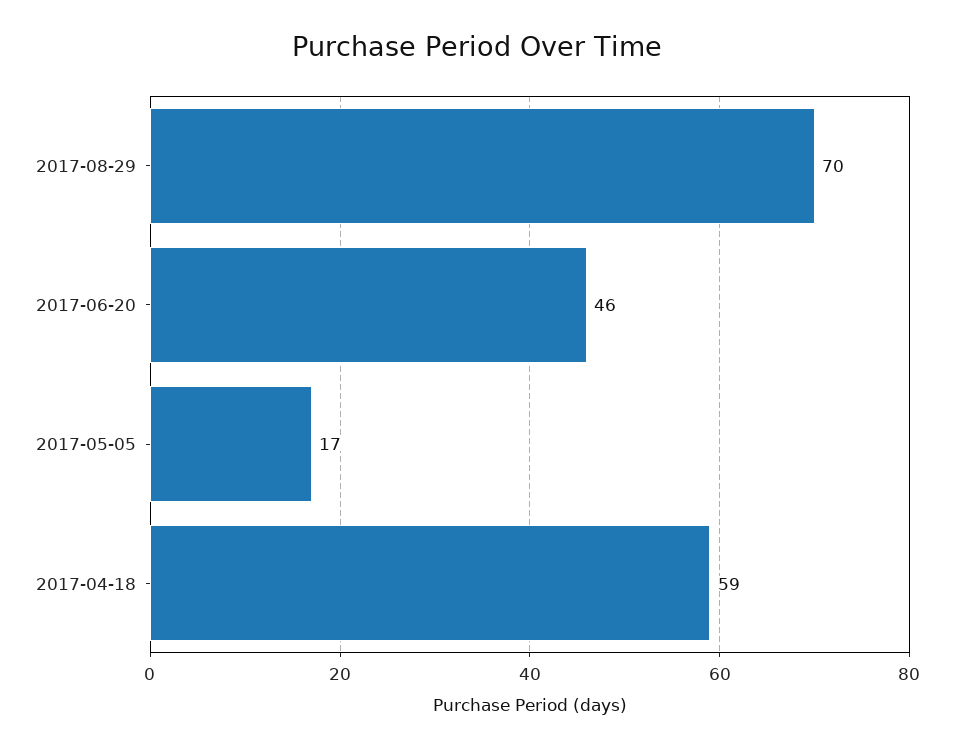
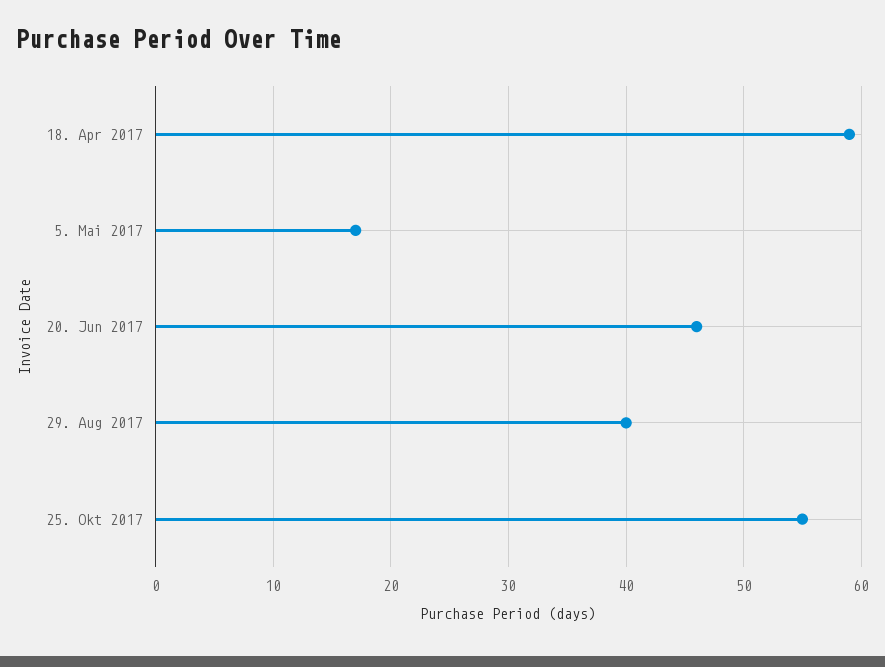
2017-08-29: 70 -> 40
25. Okt 2017: none -> 55

